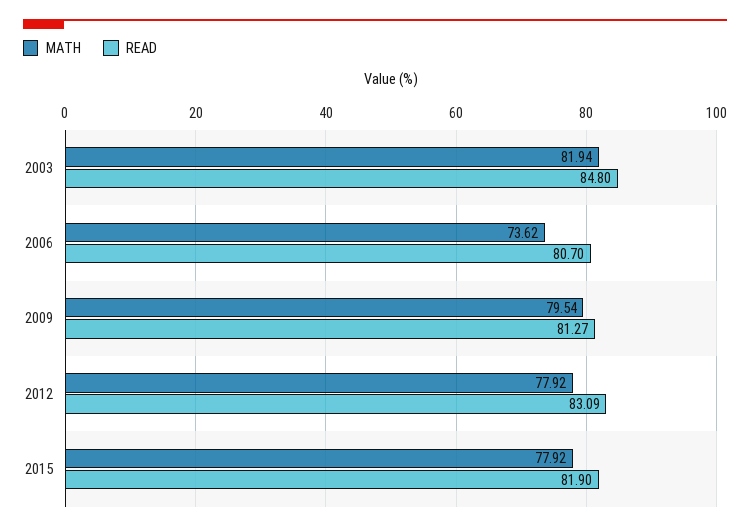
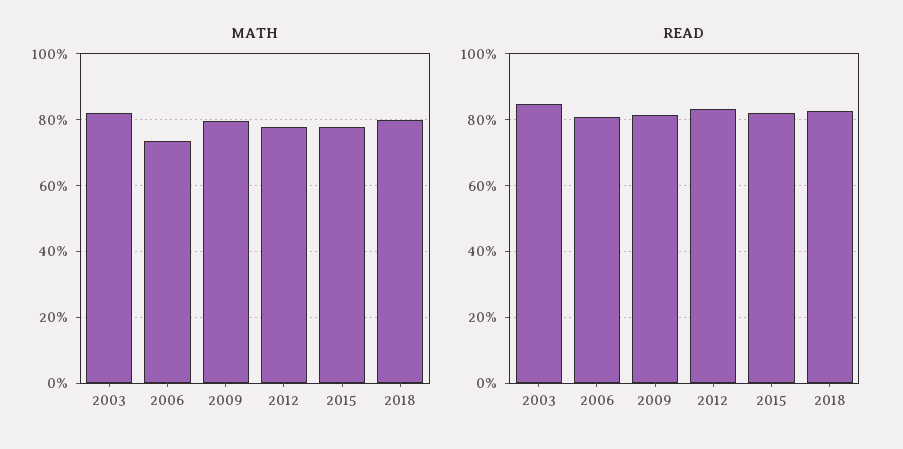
MATH, 2018: none -> 80
READ, 2018: none -> 82

